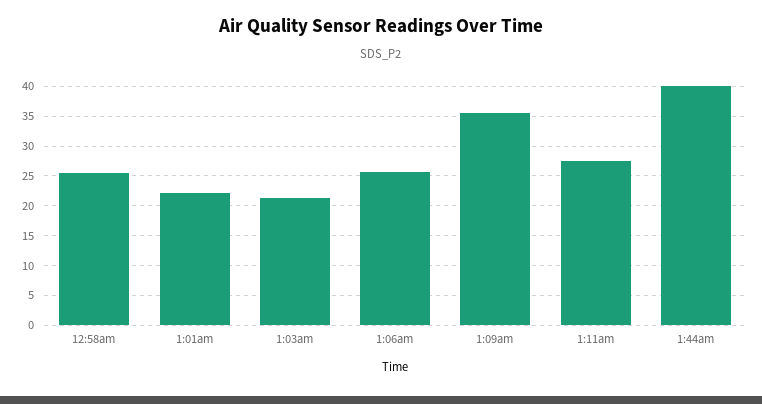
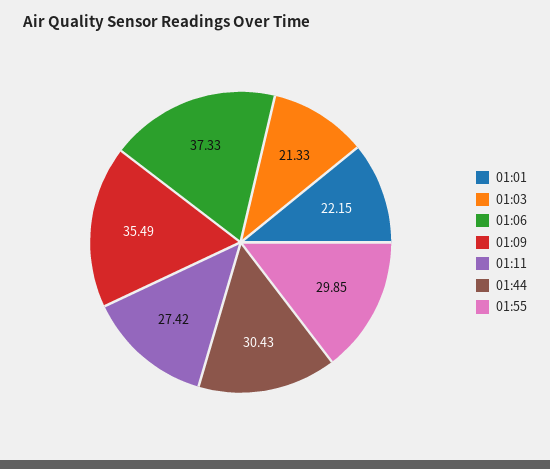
12:58am: 25 -> none
1:06am: 25 -> 37.33
1:44am: 40 -> 30.43
01:55: none -> 29.85

